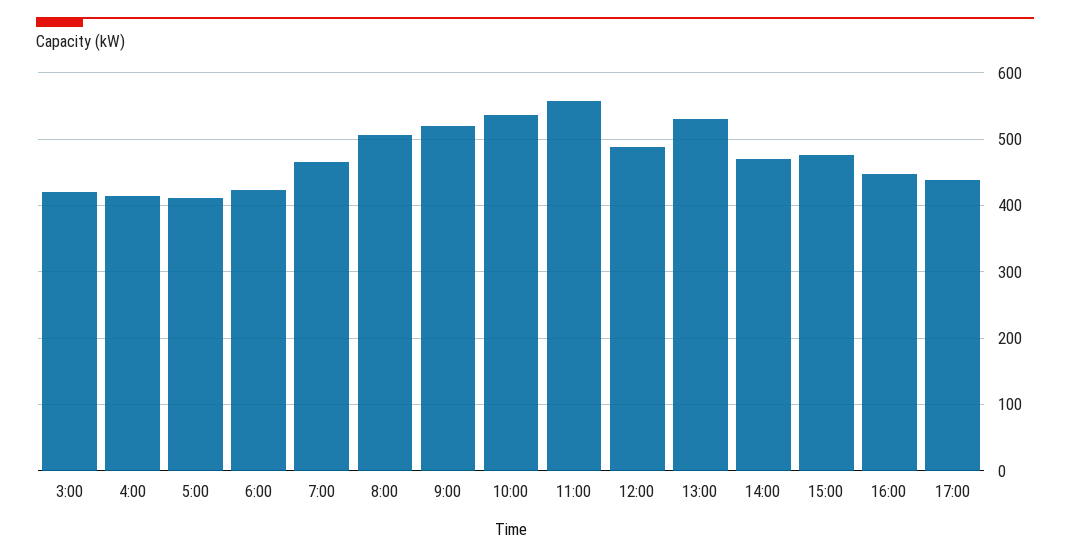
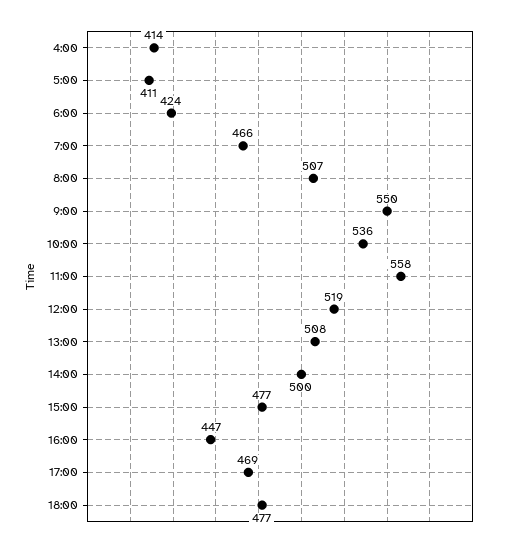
3:00: 420 -> none
9:00: 520 -> 550
12:00: 490 -> 519
13:00: 530 -> 508
14:00: 470 -> 500
17:00: 440 -> 469
18:00: none -> 477

